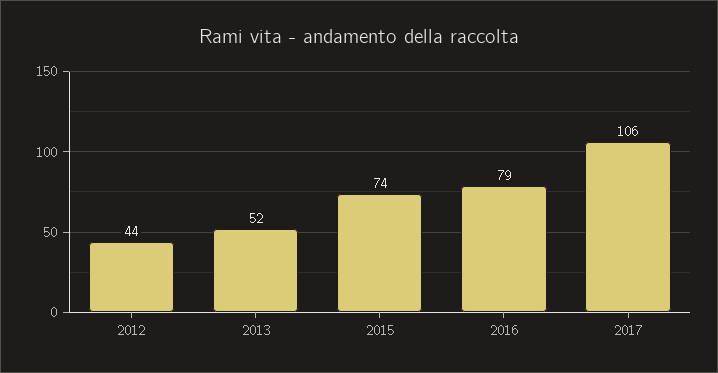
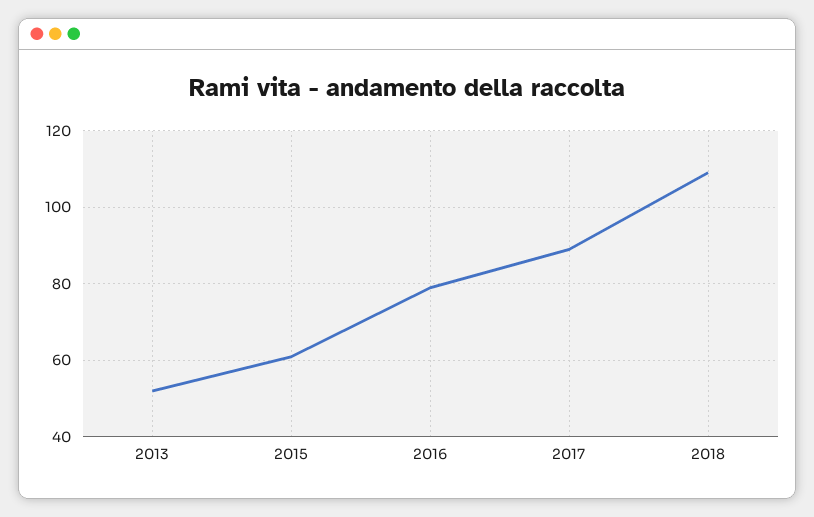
2012: 44 -> none
2015: 74 -> 60
2017: 106 -> 90
2018: none -> 110

